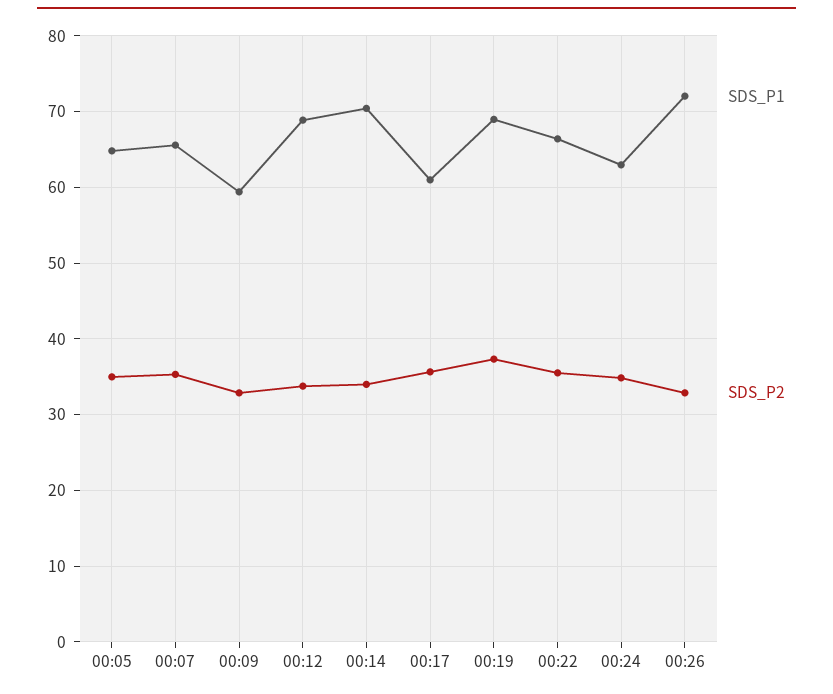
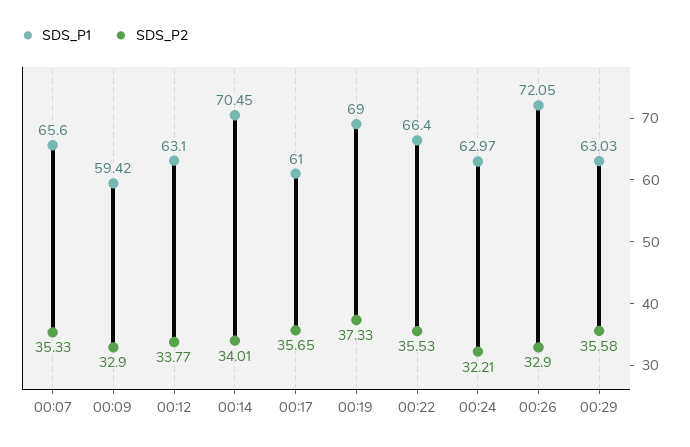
SDS_P1, 00:05: 65 -> none
SDS_P2, 00:05: 35 -> none
SDS_P1, 00:12: 69 -> 63.1
SDS_P2, 00:24: 35 -> 32.21
SDS_P1, 00:29: none -> 63.03
SDS_P2, 00:29: none -> 35.58

